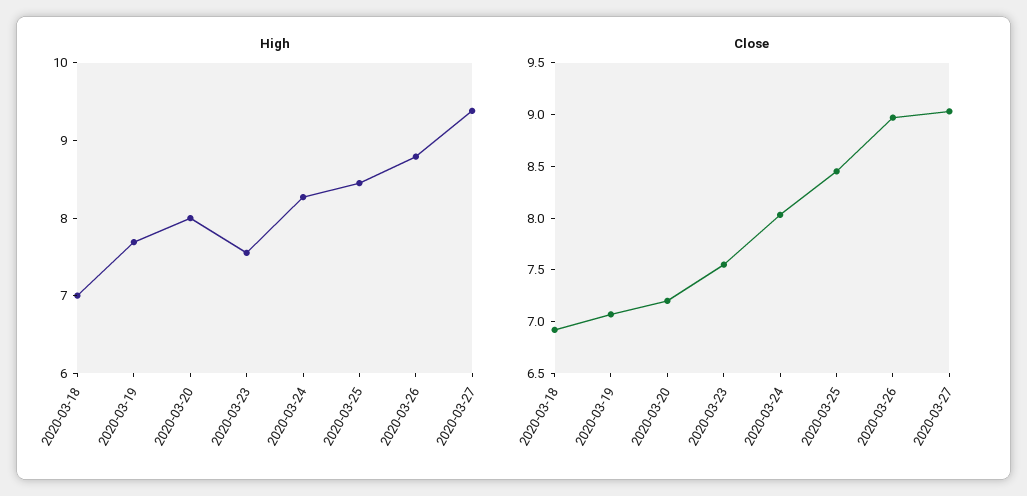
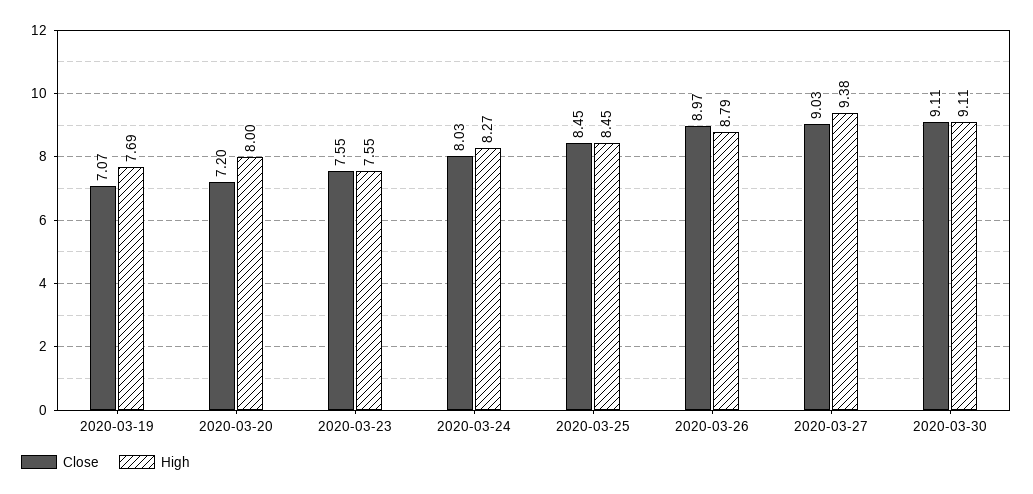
High, 2020-03-18: 7 -> none
Close, 2020-03-18: 6.9 -> none
Close, 2020-03-30: none -> 9.11
High, 2020-03-30: none -> 9.11

